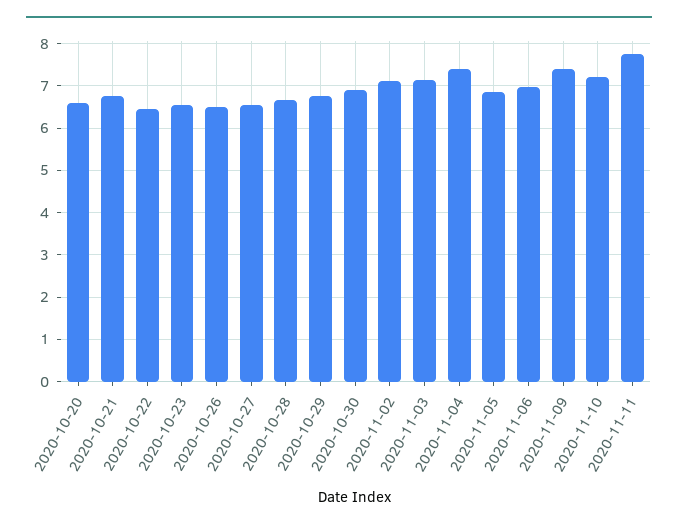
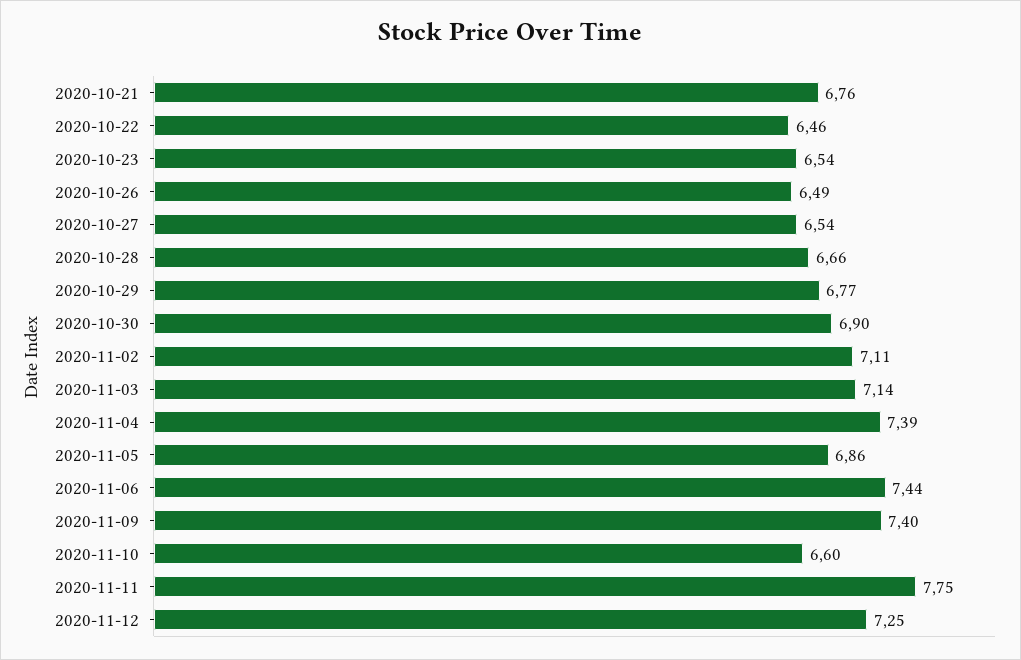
2020-10-20: 6.6 -> none
2020-11-06: 7 -> 7.44
2020-11-10: 7.2 -> 6.6
2020-11-12: none -> 7.25

